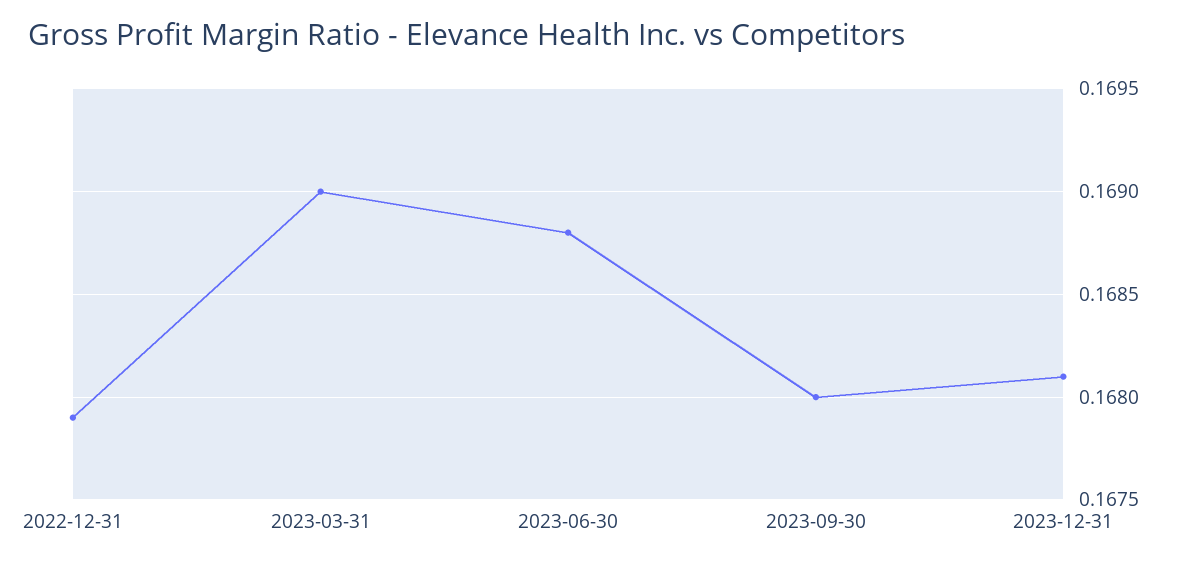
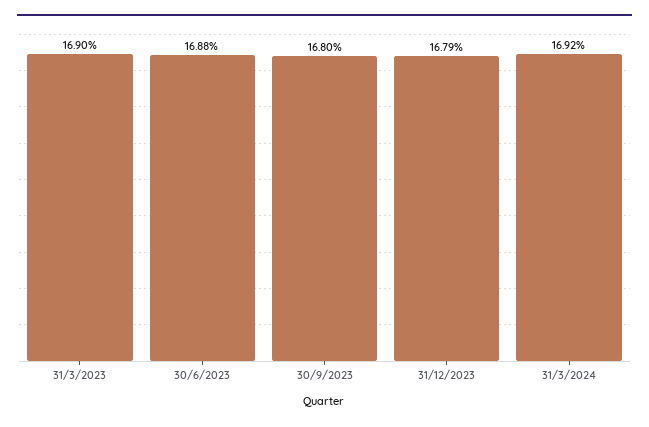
2022-12-31: 0.1679 -> none
2023-12-31: 0.1681 -> 0.1679
31/3/2024: none -> 0.1692

